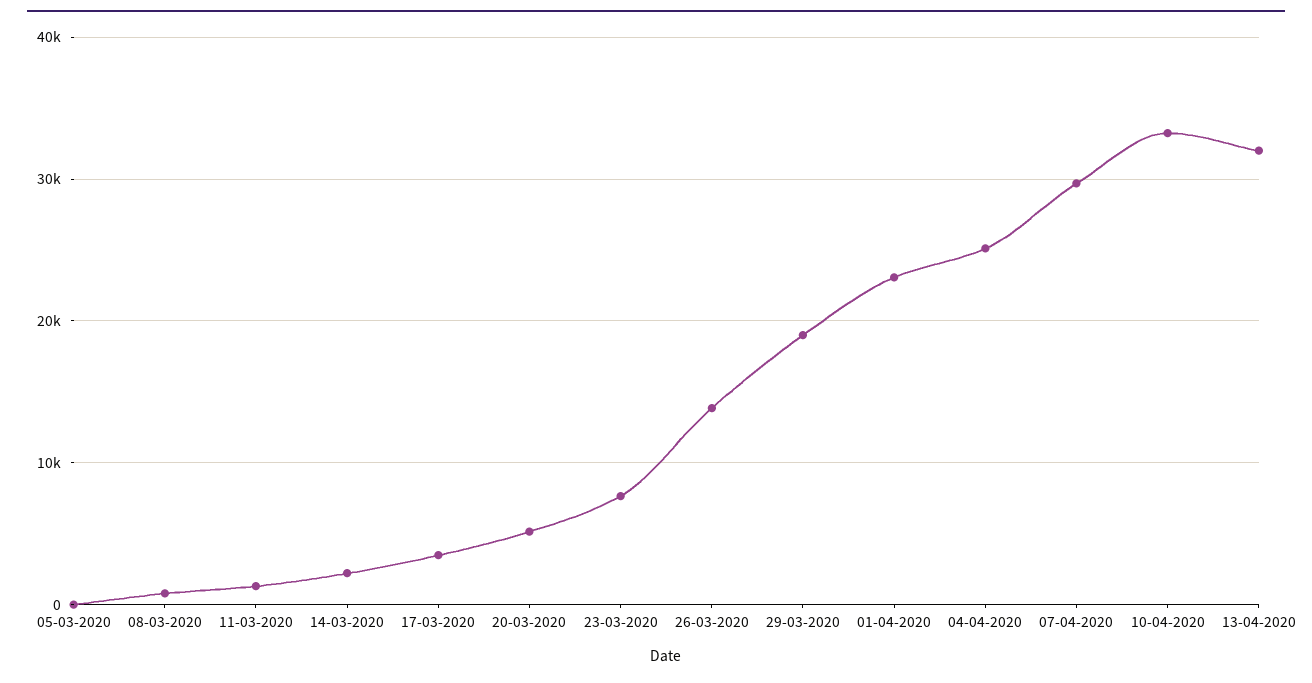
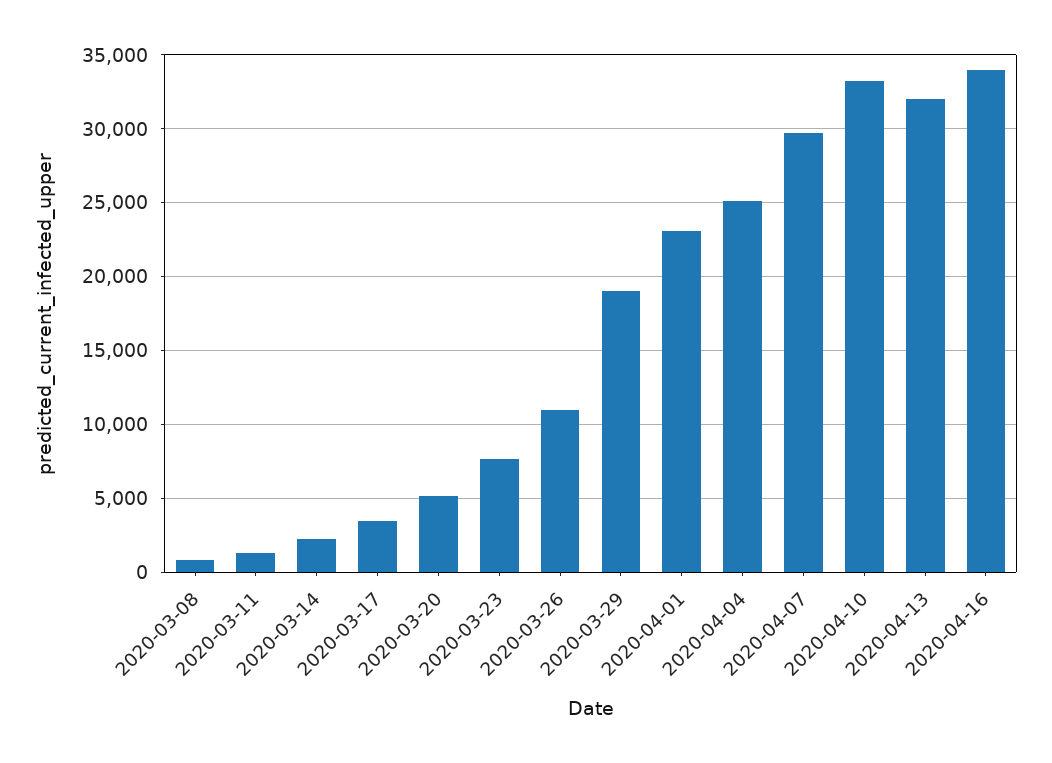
05-03-2020: 0 -> none
26-03-2020: 14000 -> 11000
2020-04-16: none -> 34000

